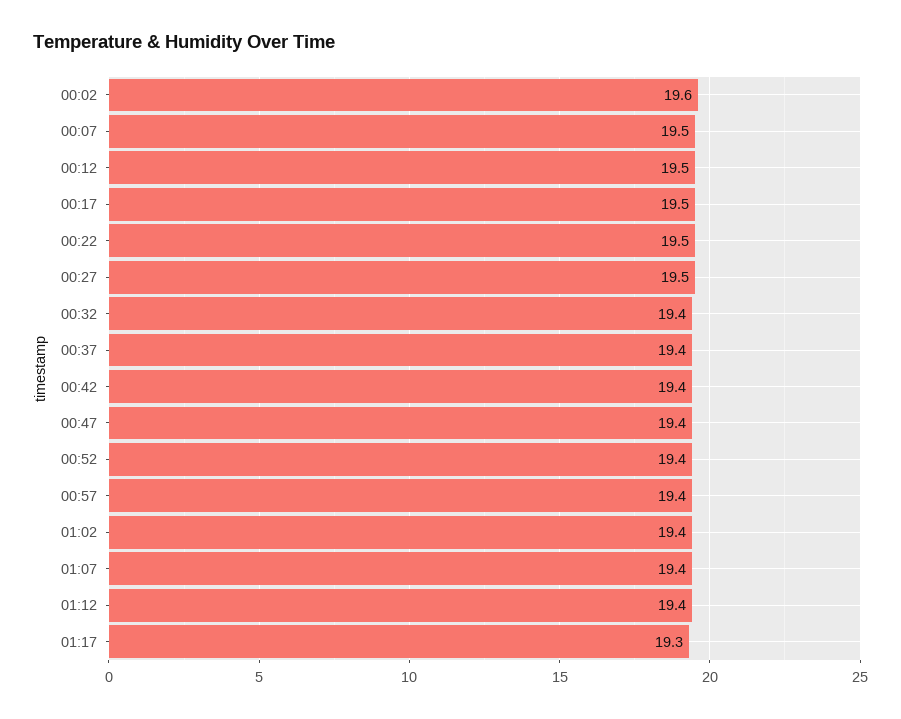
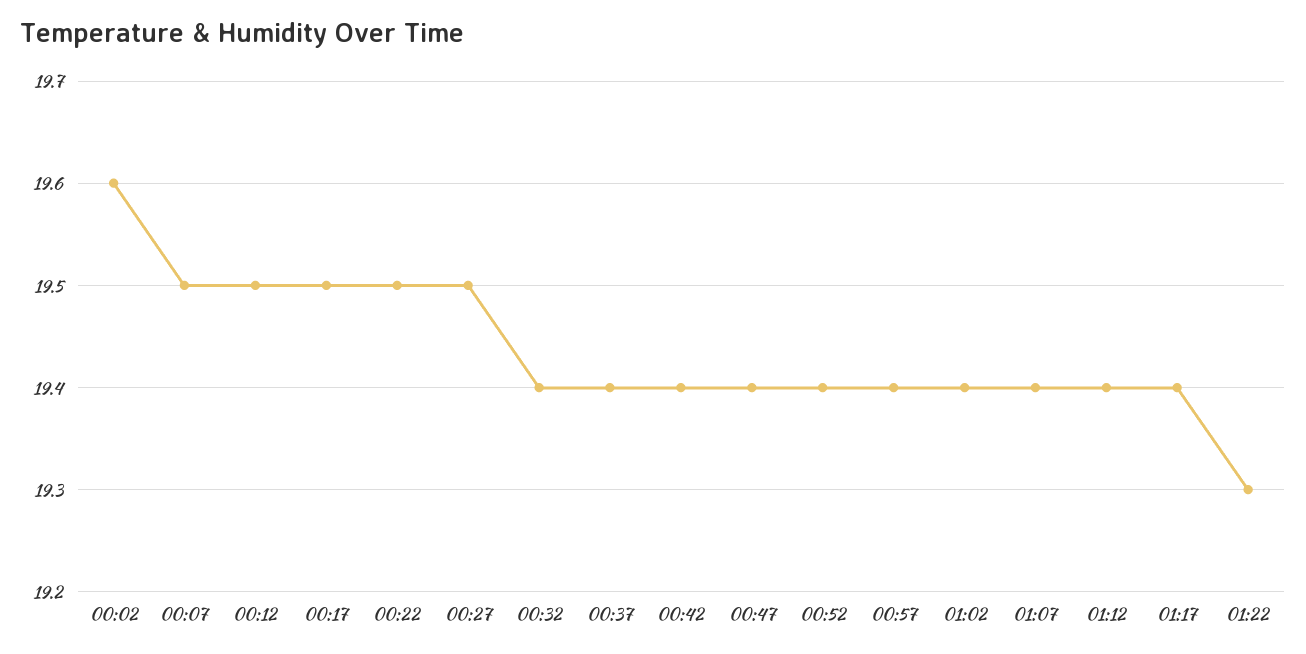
01:17: 19.3 -> 19.4
01:22: none -> 19.3

